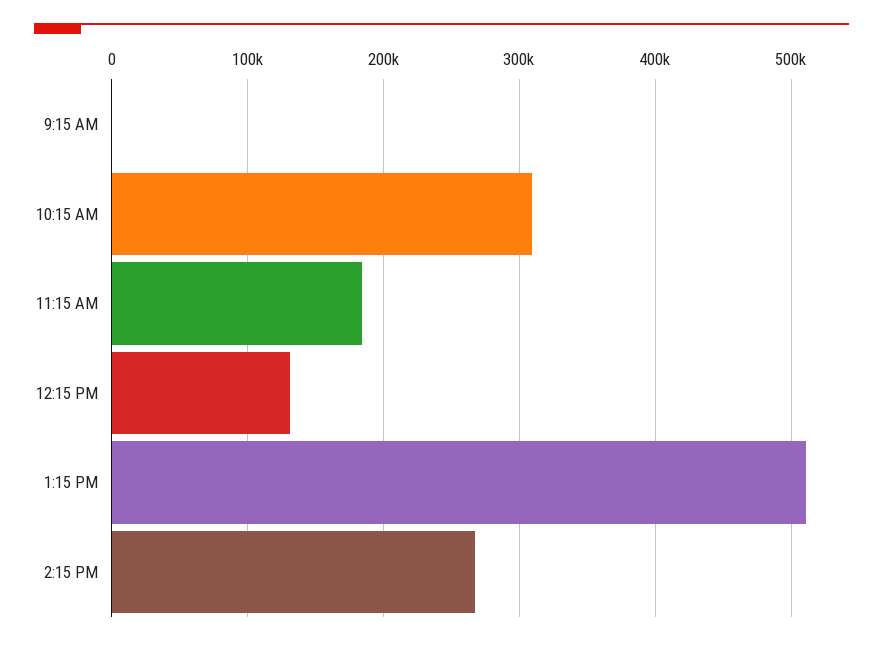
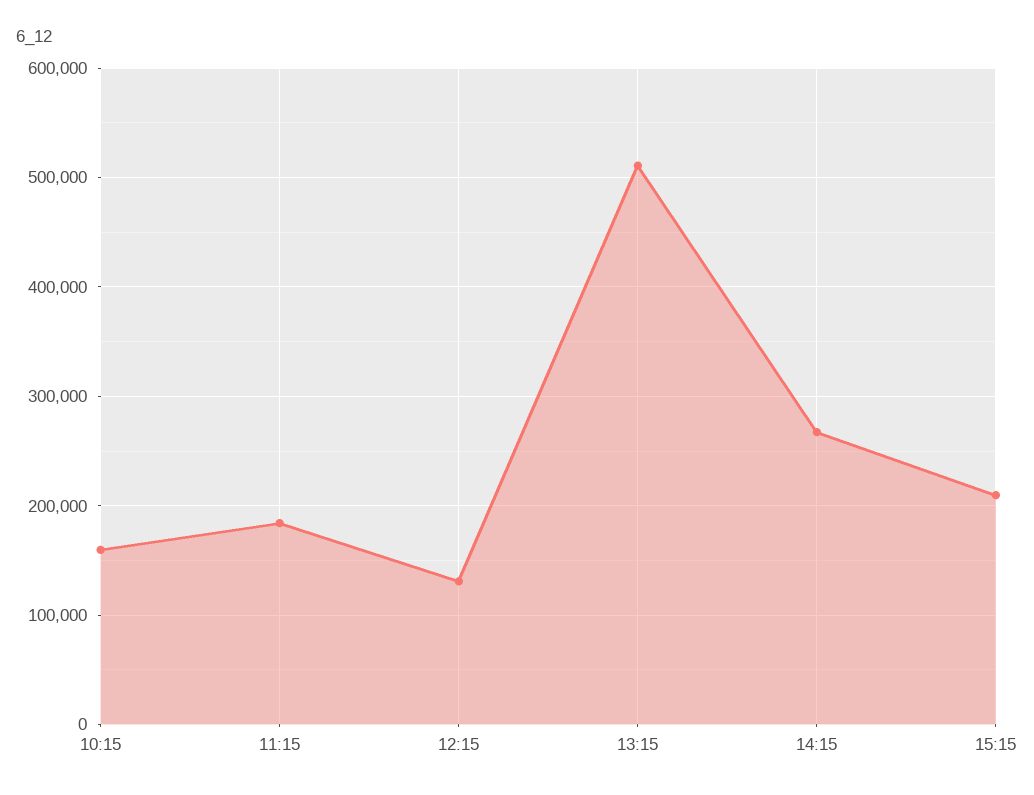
9:15 AM: 0 -> none
10:15 AM: 310000 -> 160000
15:15: none -> 210000

